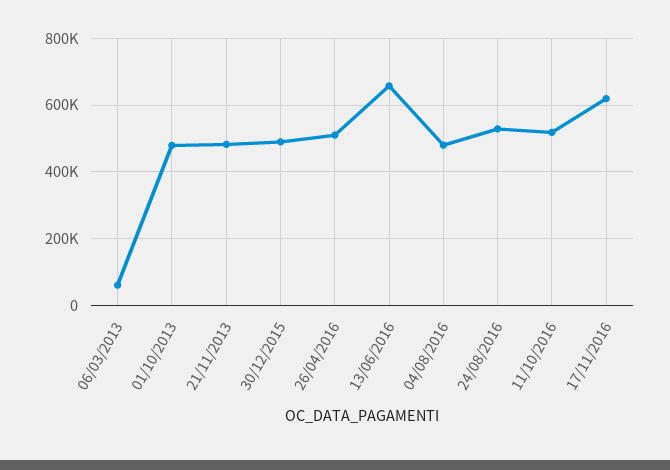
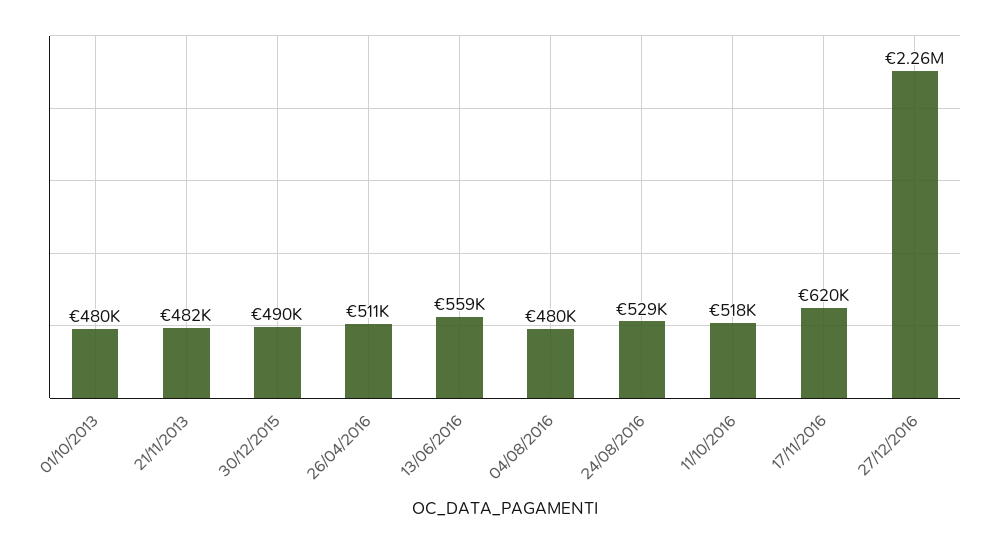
06/03/2013: 60000 -> none
13/06/2016: 660000 -> 559000
27/12/2016: none -> 2260000

